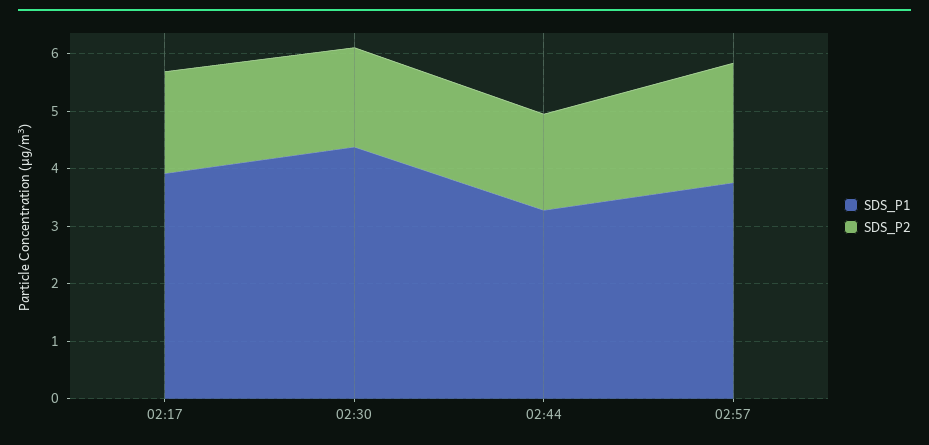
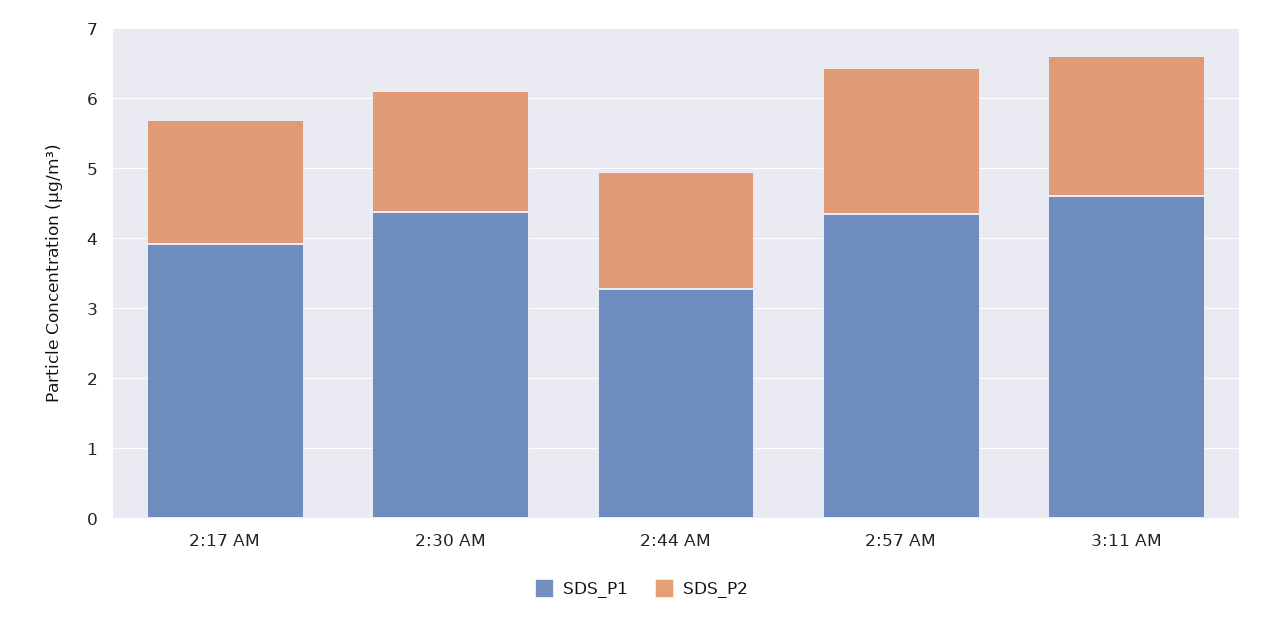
SDS_P1, 02:57: 3.8 -> 4.4
SDS_P1, 3:11 AM: none -> 4.6
SDS_P2, 3:11 AM: none -> 2

